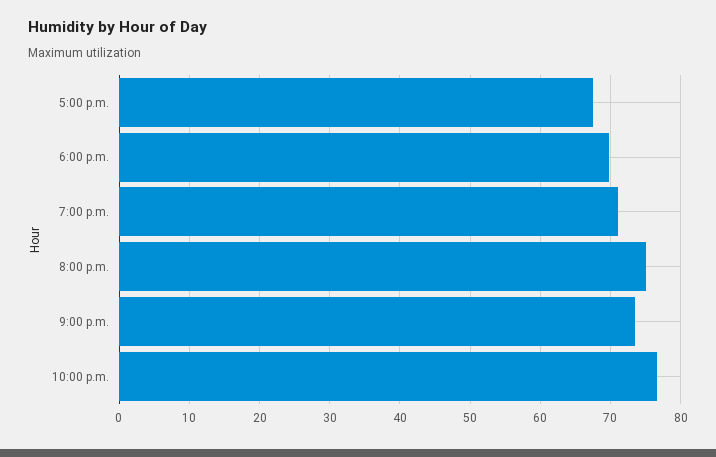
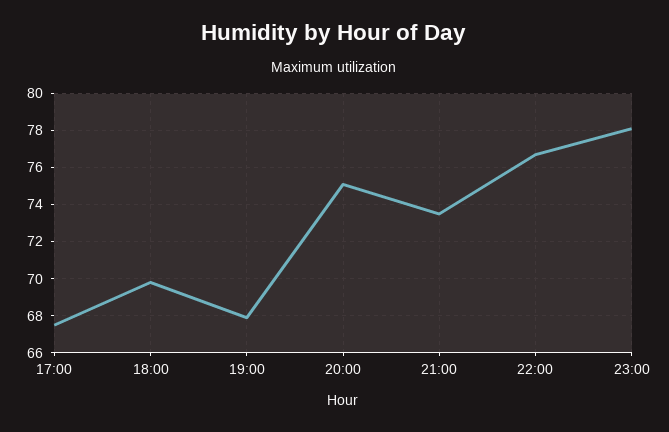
7:00 p.m.: 71 -> 68
23:00: none -> 78

